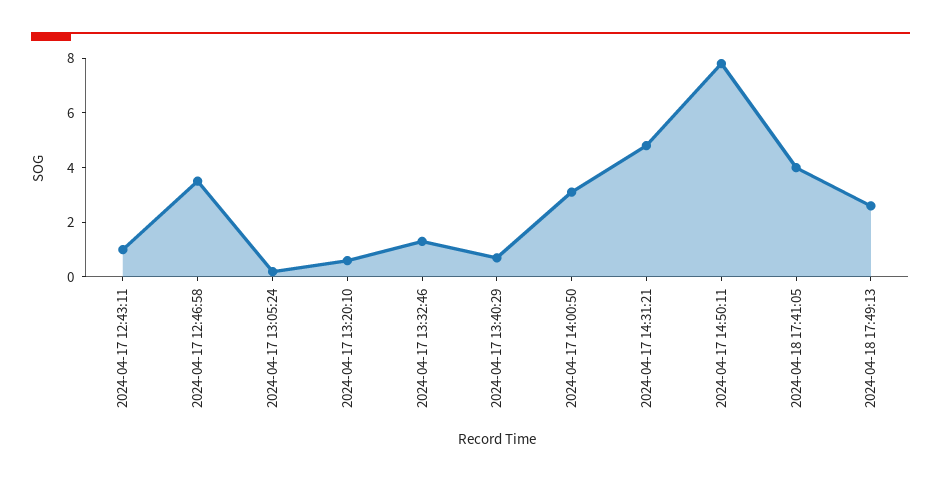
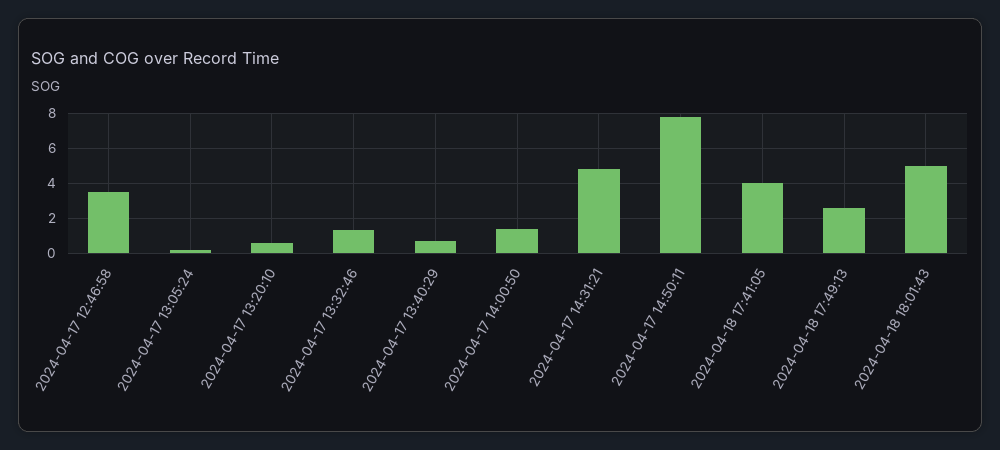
2024-04-17 12:43:11: 1 -> none
2024-04-17 14:00:50: 3 -> 1.5
2024-04-18 18:01:43: none -> 5

